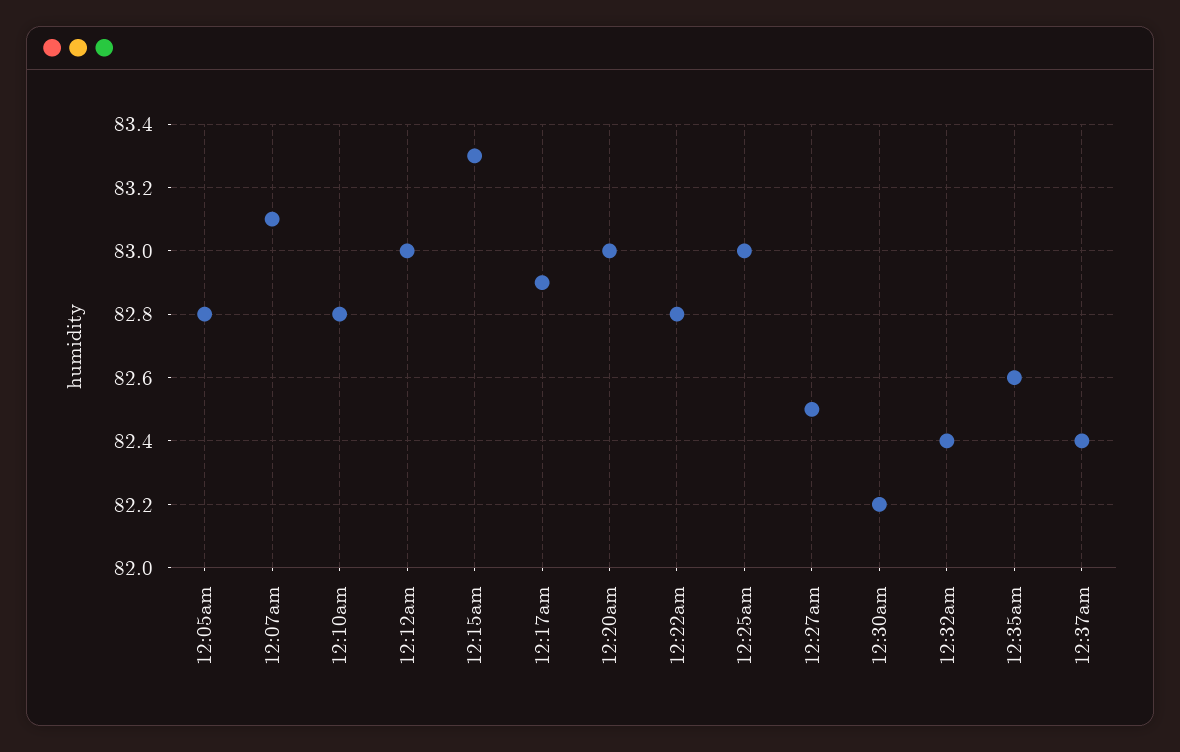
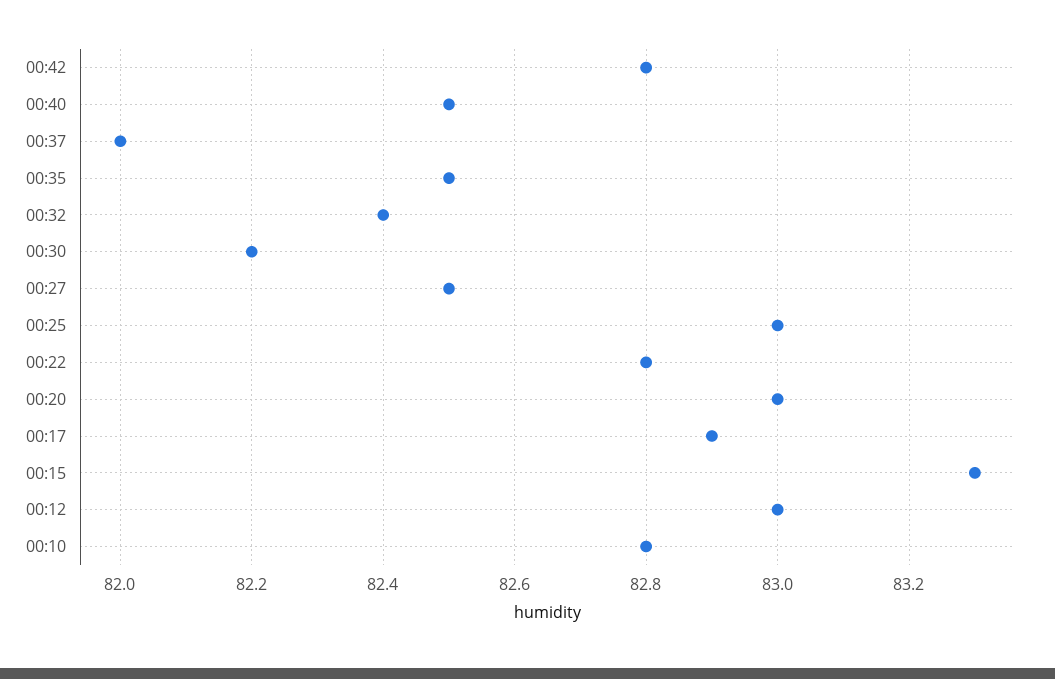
12:05am: 82.8 -> none
12:07am: 83.1 -> none
12:35am: 82.6 -> 82.5
12:37am: 82.4 -> 82
00:42: none -> 82.8
00:40: none -> 82.5

